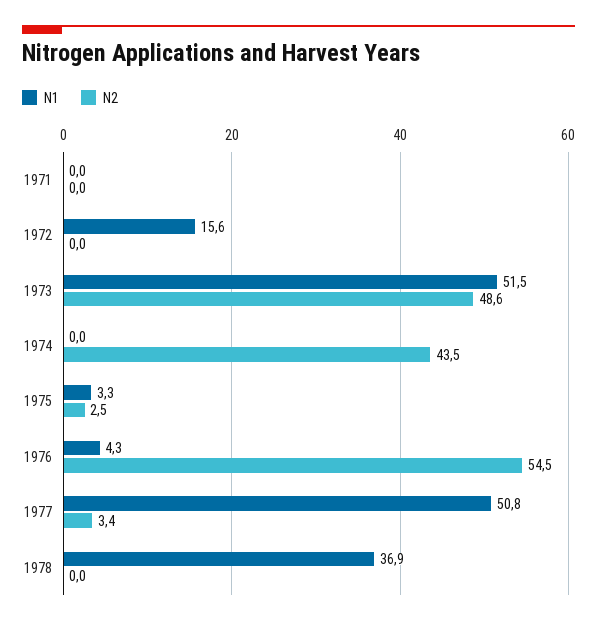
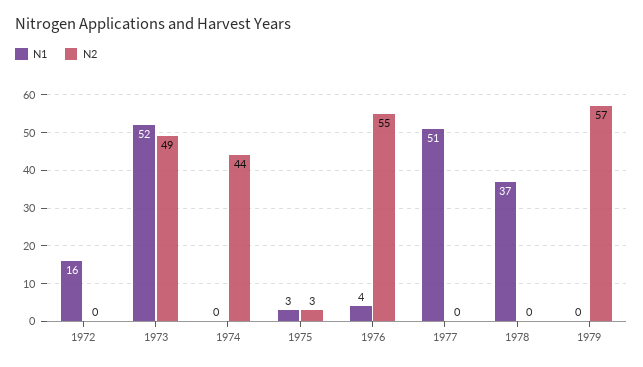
N1, 1971: 0 -> none
N2, 1971: 0 -> none
N2, 1977: 3.4 -> 0
N1, 1979: none -> 0
N2, 1979: none -> 57

